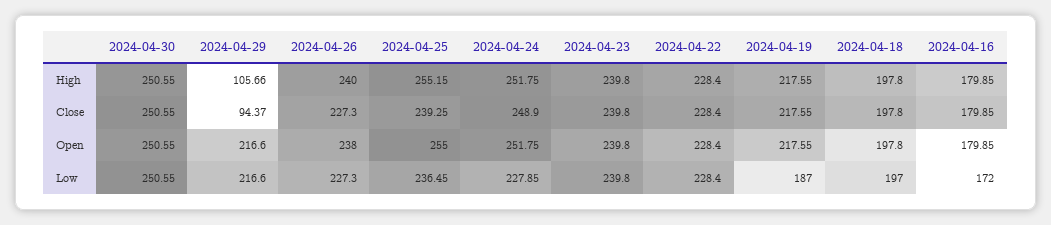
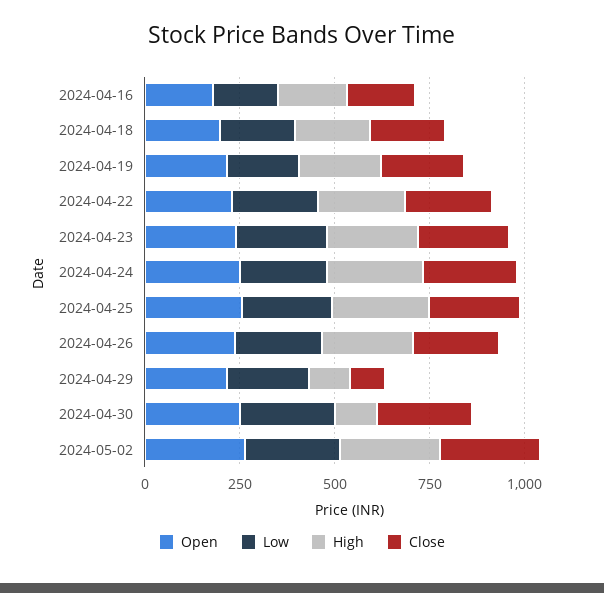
High, 2024-04-30: 250.55 -> 100
Open, 2024-05-02: none -> 250
Low, 2024-05-02: none -> 250
High, 2024-05-02: none -> 250
Close, 2024-05-02: none -> 250

